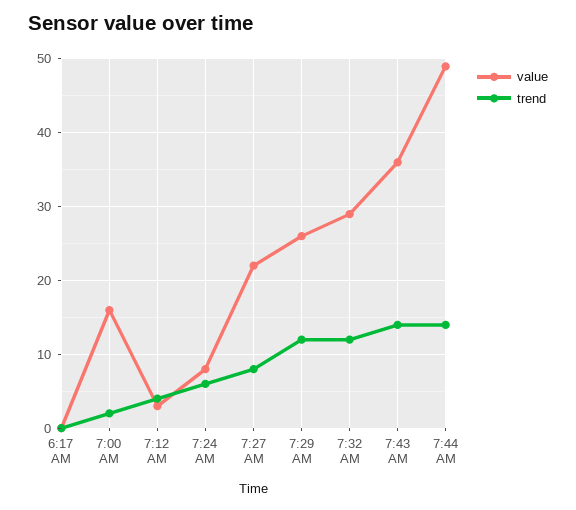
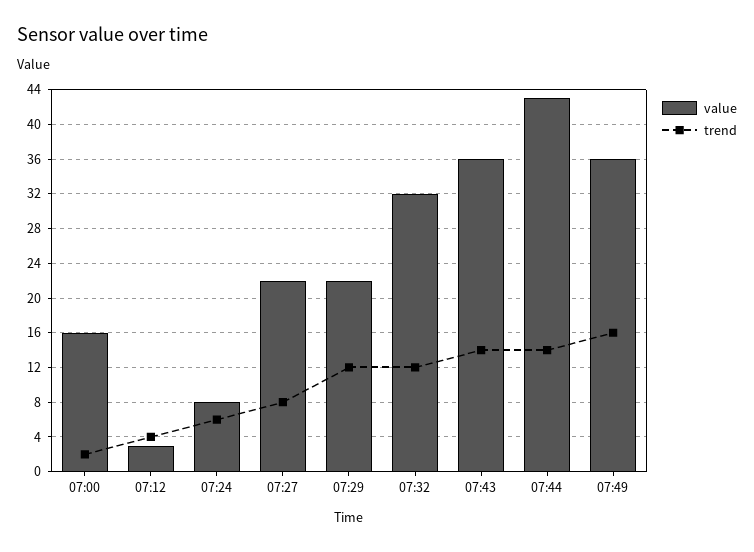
value, 6:17 AM: 0 -> none
trend, 6:17 AM: 0 -> none
value, 7:29 AM: 26 -> 22
value, 7:32 AM: 29 -> 32
value, 7:44 AM: 49 -> 43
value, 07:49: none -> 36
trend, 07:49: none -> 16

